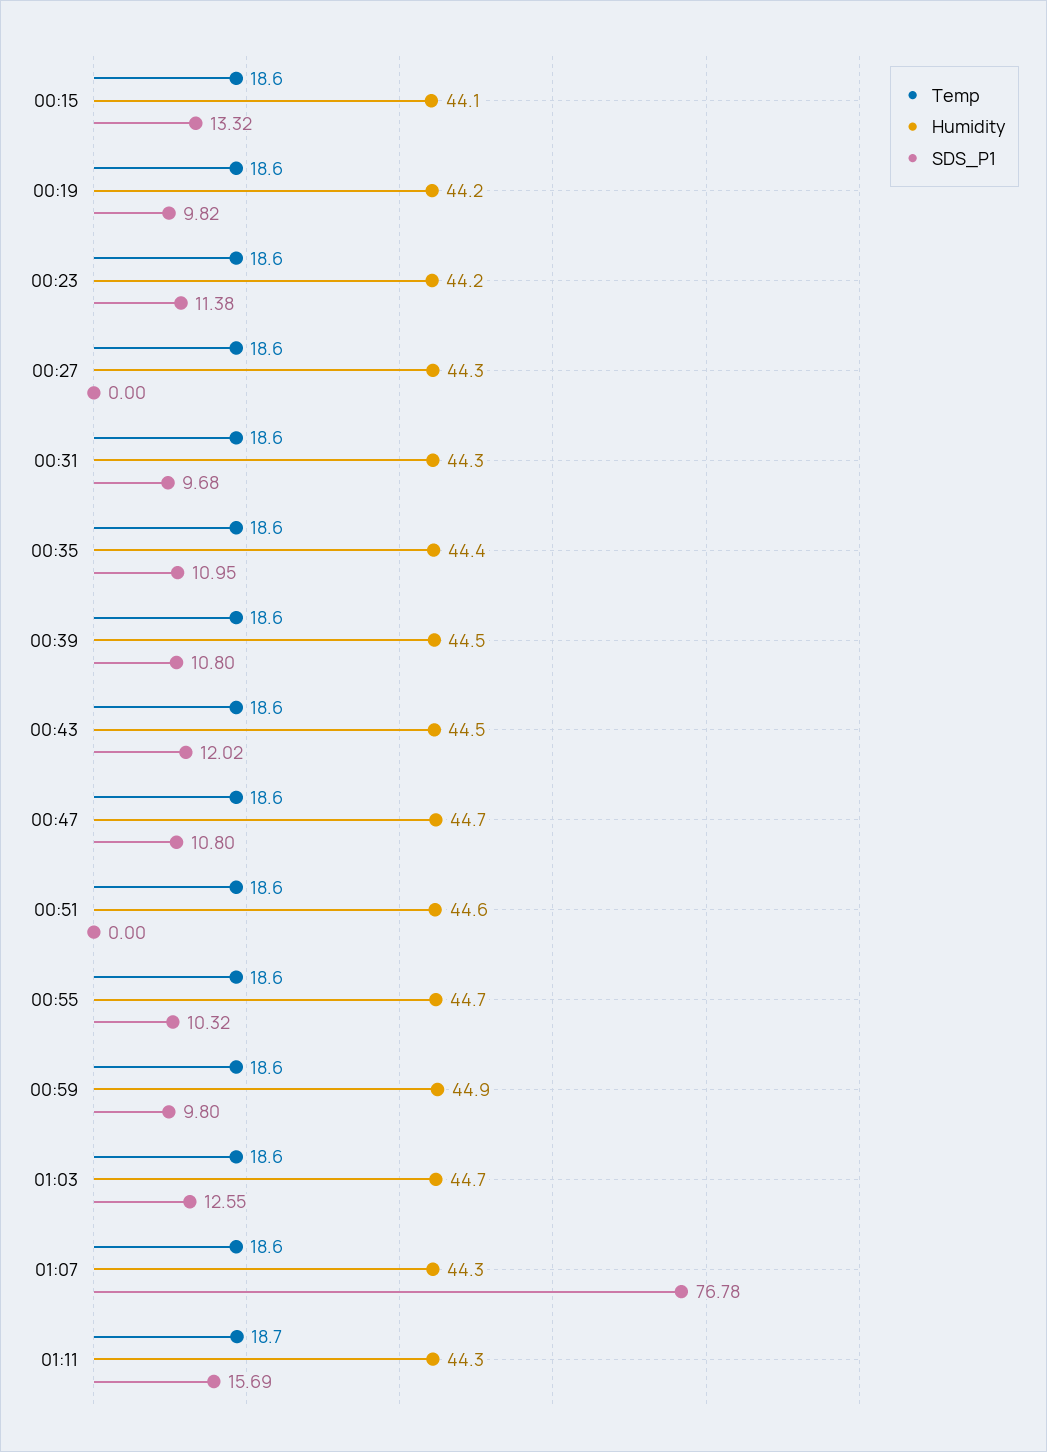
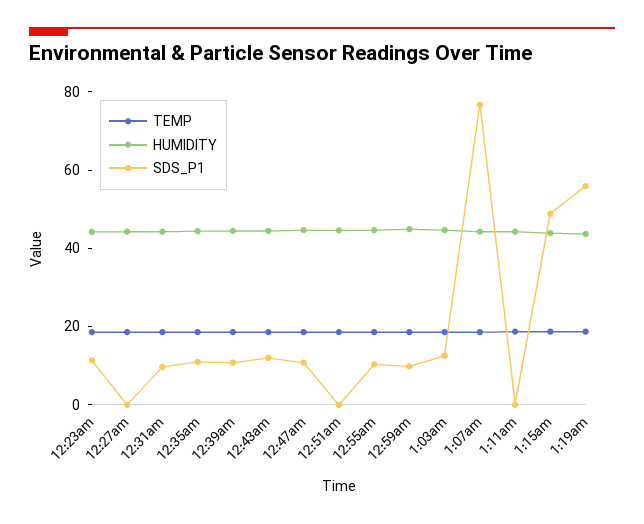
Temp, 00:15: 18.6 -> none
Humidity, 00:15: 44.1 -> none
SDS_P1, 00:15: 13.32 -> none
Temp, 00:19: 18.6 -> none
Humidity, 00:19: 44.2 -> none
SDS_P1, 00:19: 9.82 -> none
SDS_P1, 01:11: 15.69 -> 0
Temp, 1:15am: none -> 20
Humidity, 1:15am: none -> 45
SDS_P1, 1:15am: none -> 50
Temp, 1:19am: none -> 20
Humidity, 1:19am: none -> 45
SDS_P1, 1:19am: none -> 55

